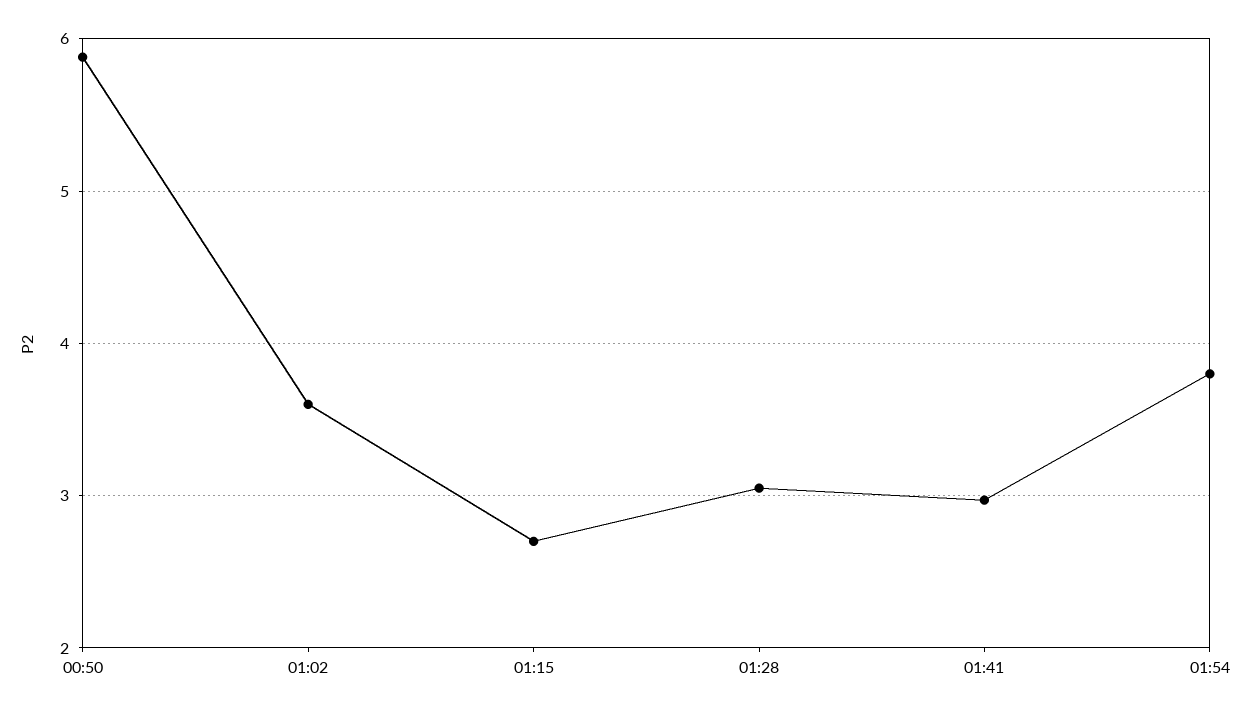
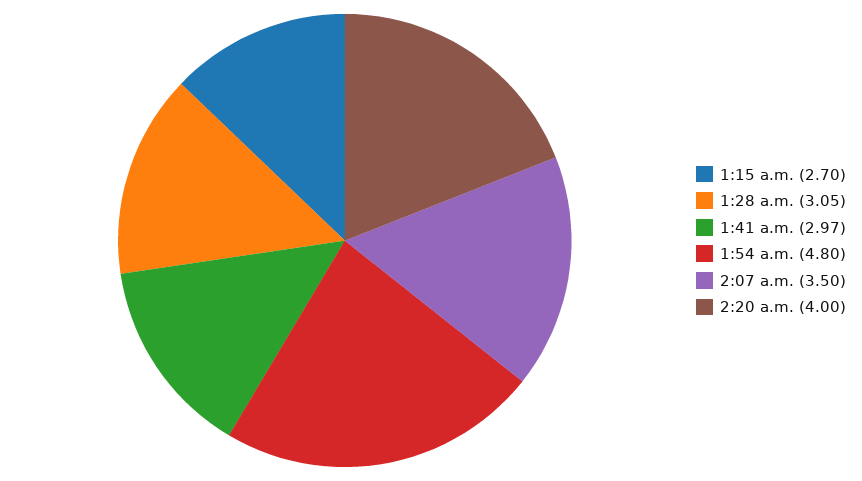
00:50: 5.9 -> none
01:02: 3.6 -> none
01:54: 3.8 -> 4.8
2:07 a.m.: none -> 3.5
2:20 a.m.: none -> 4

